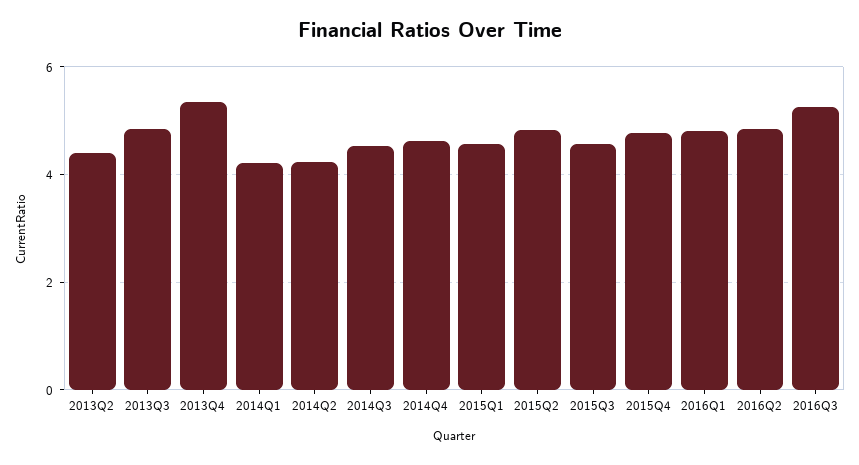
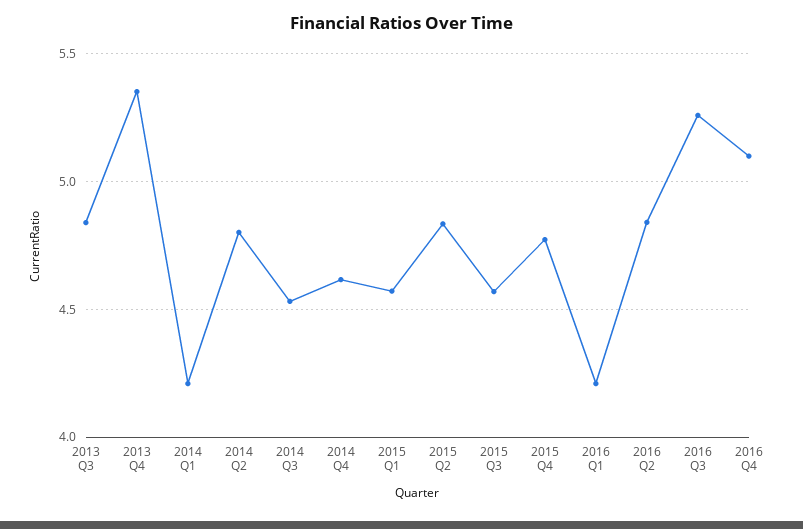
2013Q2: 4.4 -> none
2014Q2: 4.2 -> 4.8
2016Q1: 4.8 -> 4.2
2016 Q4: none -> 5.1

